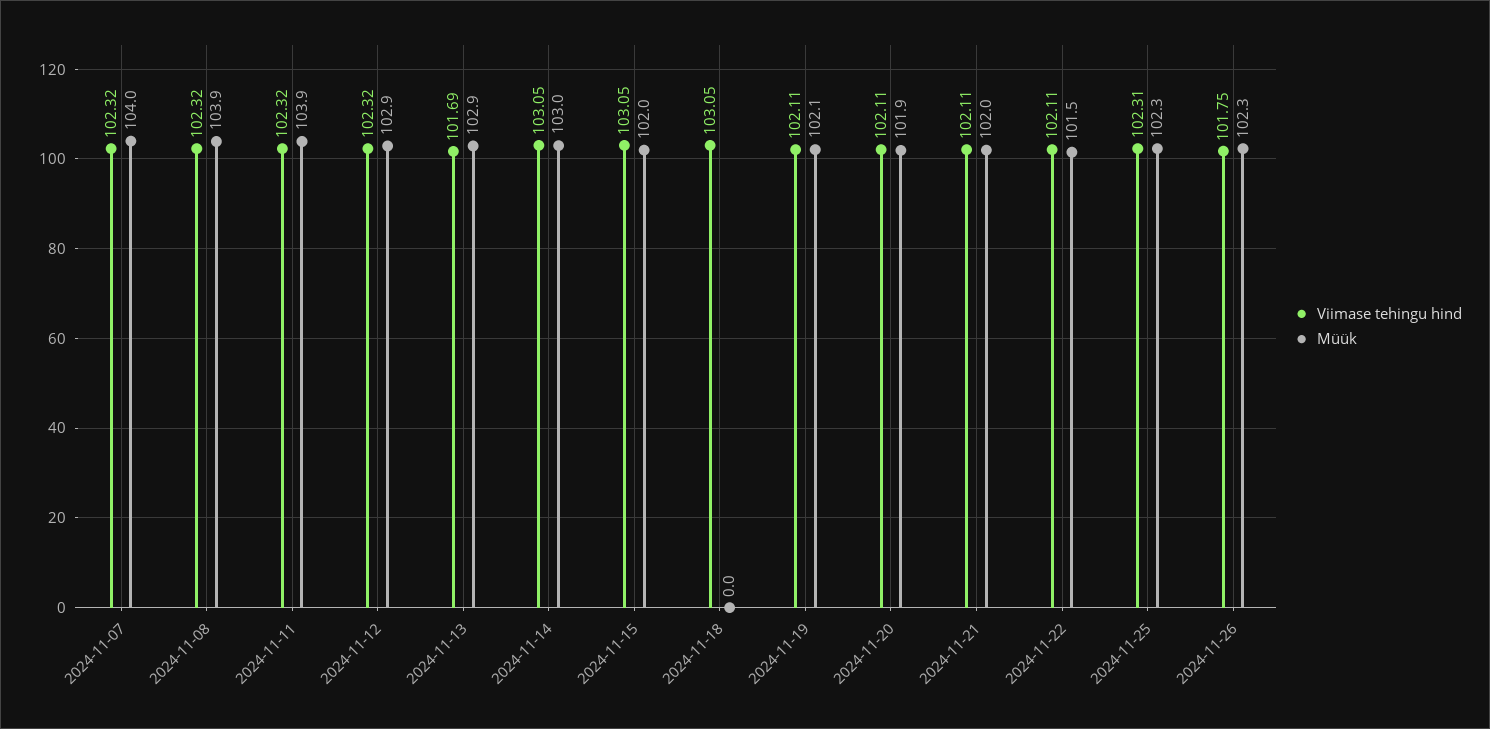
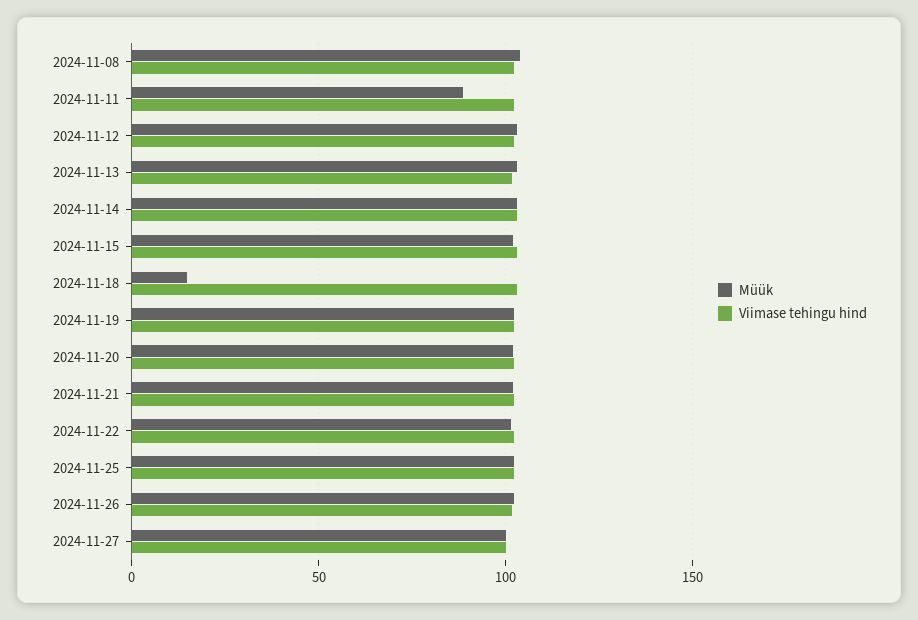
Viimase tehingu hind, 2024-11-07: 102.32 -> none
Müük, 2024-11-07: 104 -> none
Müük, 2024-11-11: 103.9 -> 90
Müük, 2024-11-18: 0 -> 15
Müük, 2024-11-27: none -> 100
Viimase tehingu hind, 2024-11-27: none -> 100

